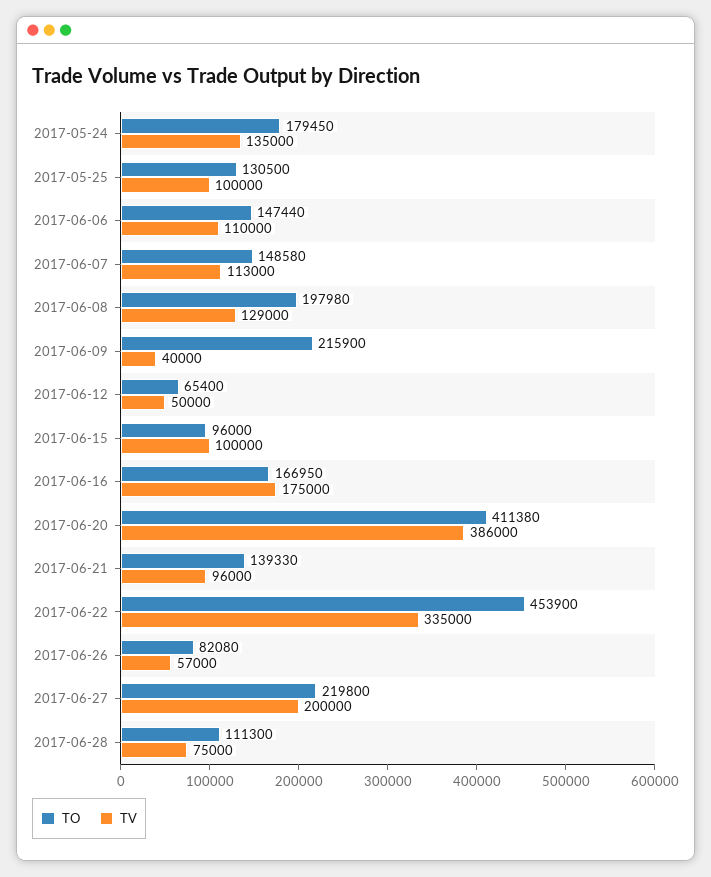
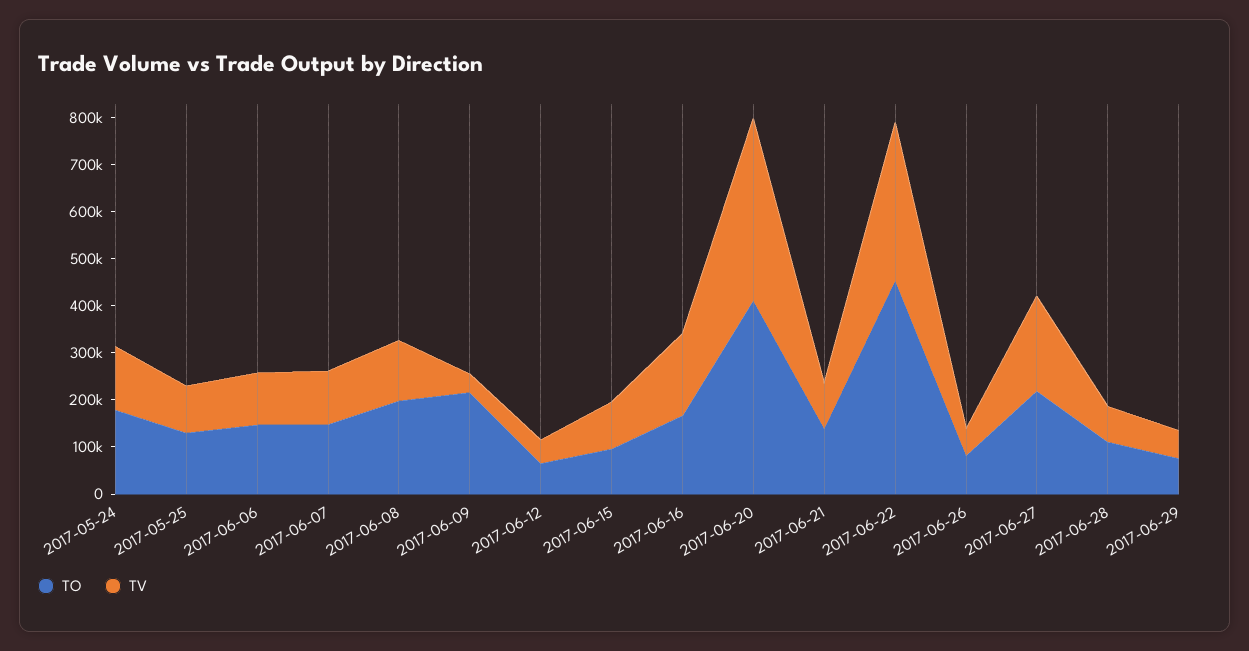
TO, 2017-06-29: none -> 80000
TV, 2017-06-29: none -> 60000

